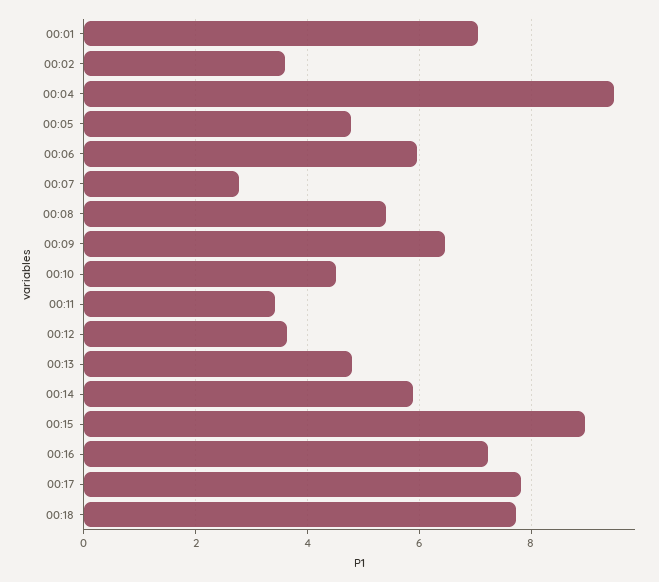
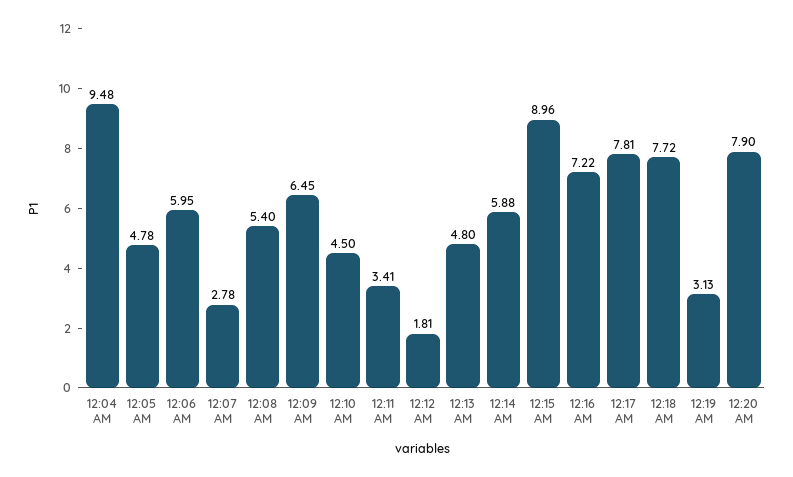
00:01: 7 -> none
00:02: 3.6 -> none
00:12: 3.6 -> 1.81
12:19 AM: none -> 3.13
12:20 AM: none -> 7.9

